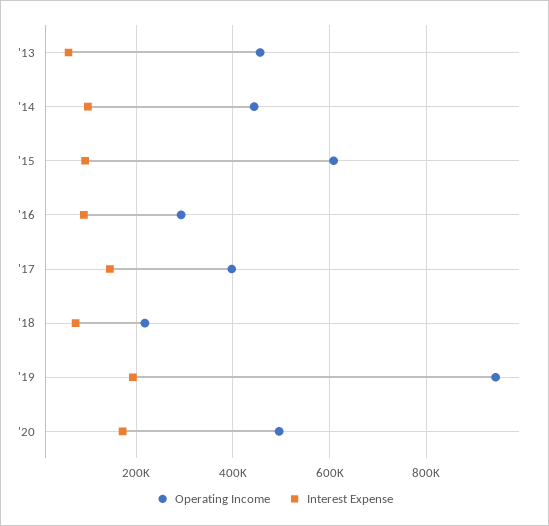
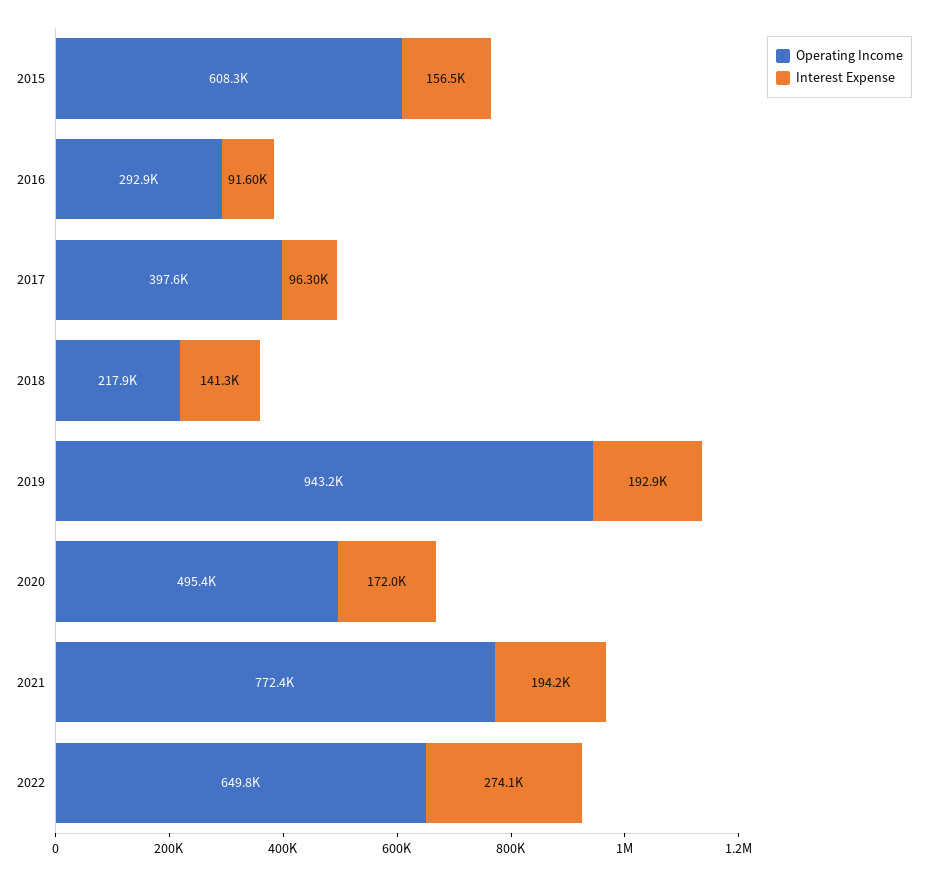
Operating Income, '13: 460000 -> none
Interest Expense, '13: 60000 -> none
Operating Income, '14: 440000 -> none
Interest Expense, '14: 100000 -> none
Interest Expense, '15: 100000 -> 156500
Interest Expense, '17: 140000 -> 96300
Interest Expense, '18: 80000 -> 141300
Operating Income, 2021: none -> 772400
Interest Expense, 2021: none -> 194200
Operating Income, 2022: none -> 649800
Interest Expense, 2022: none -> 274100

